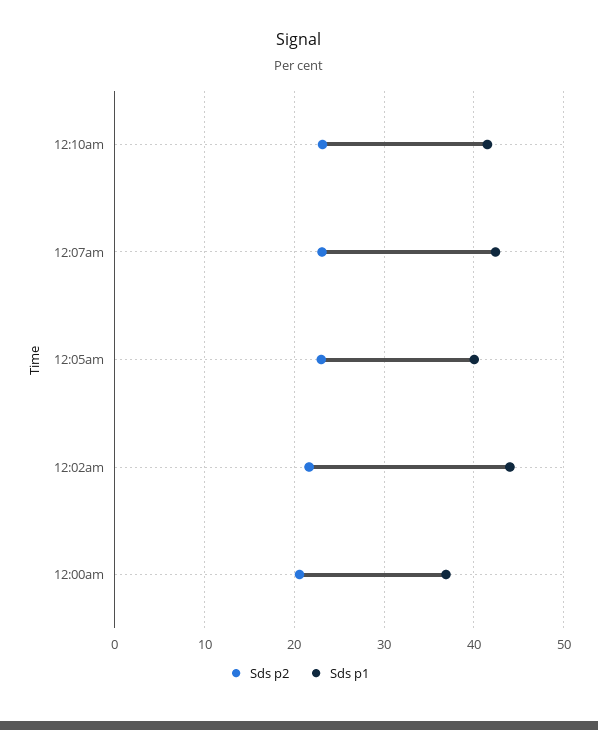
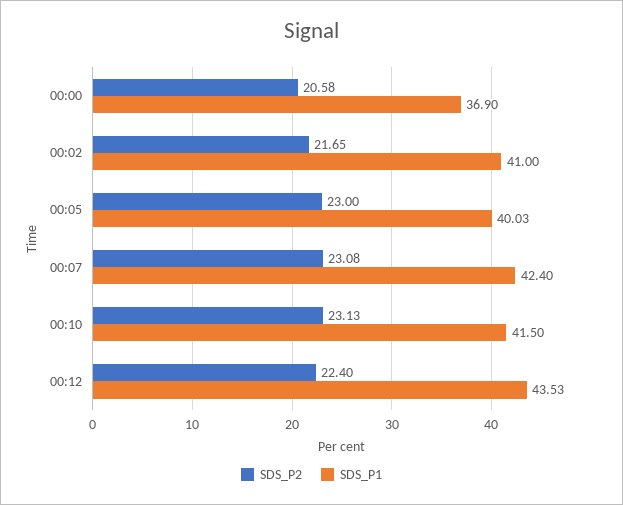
Sds p1, 12:02am: 44 -> 41
Sds p2, 00:12: none -> 22.4
Sds p1, 00:12: none -> 43.53

